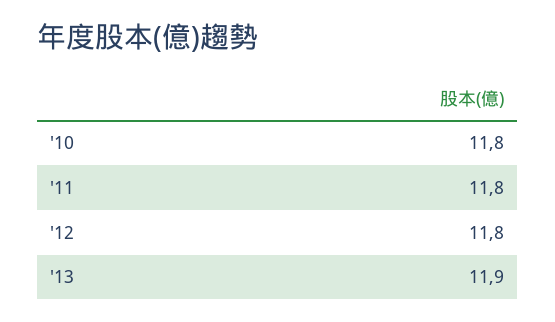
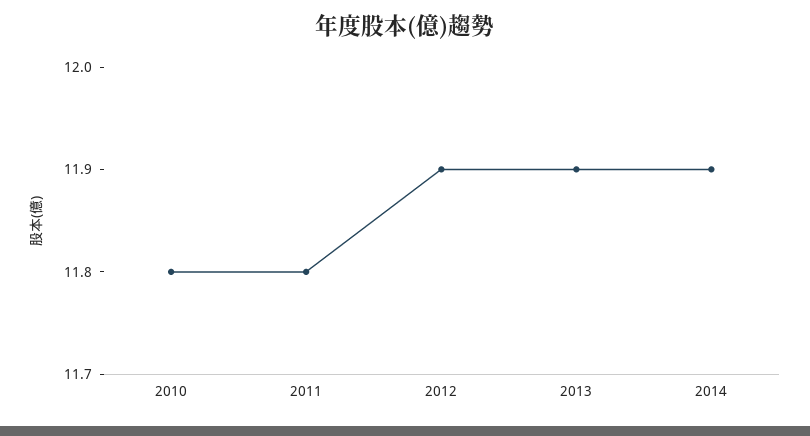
'12: 11.8 -> 11.9
2014: none -> 11.9

